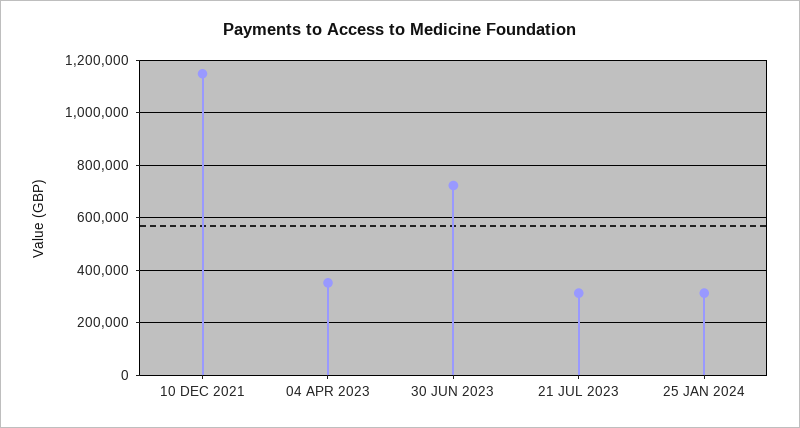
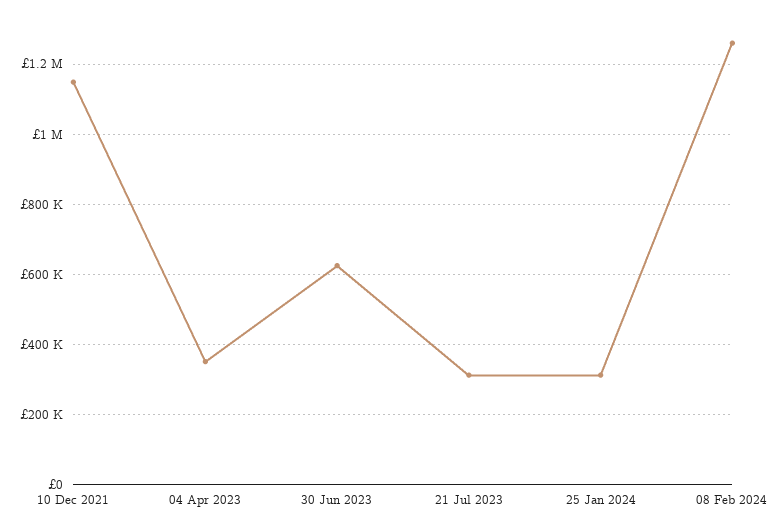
30 JUN 2023: 725000 -> 620000
08 Feb 2024: none -> 1260000

